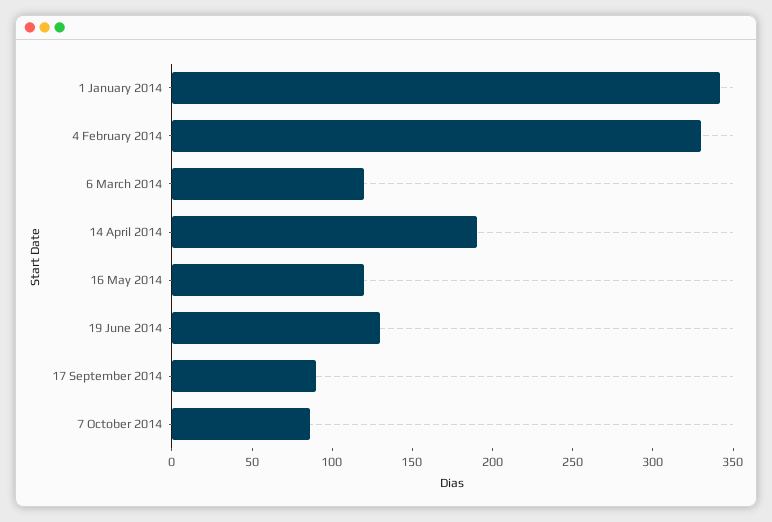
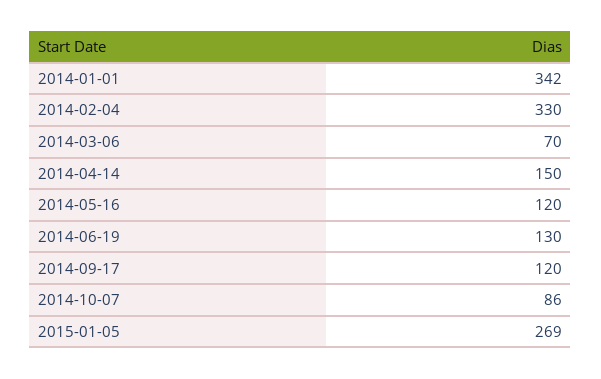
6 March 2014: 120 -> 70
14 April 2014: 190 -> 150
17 September 2014: 90 -> 120
2015-01-05: none -> 269

